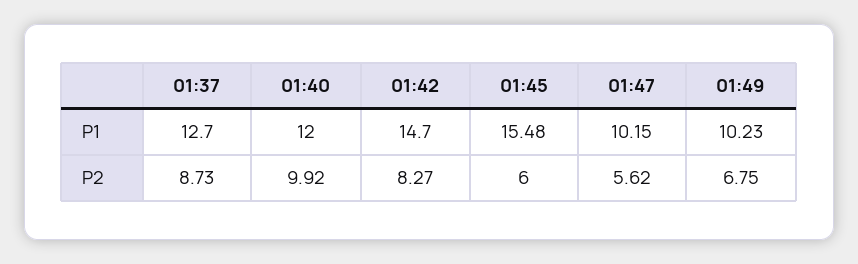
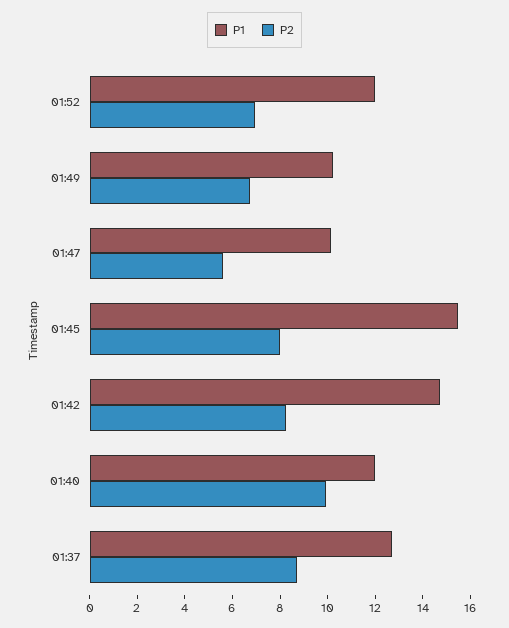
P2, 01:45: 6 -> 8
P1, 01:52: none -> 12
P2, 01:52: none -> 7

